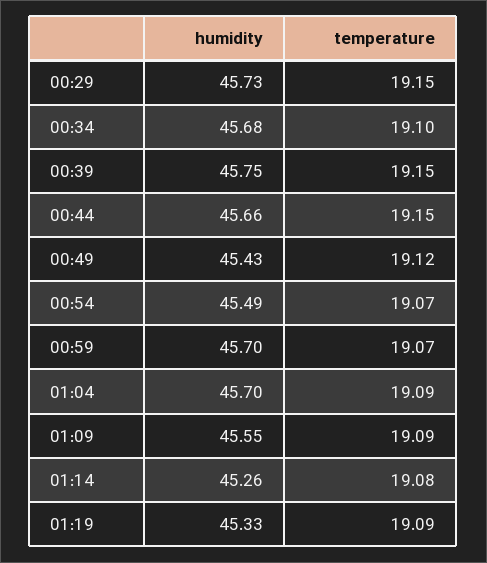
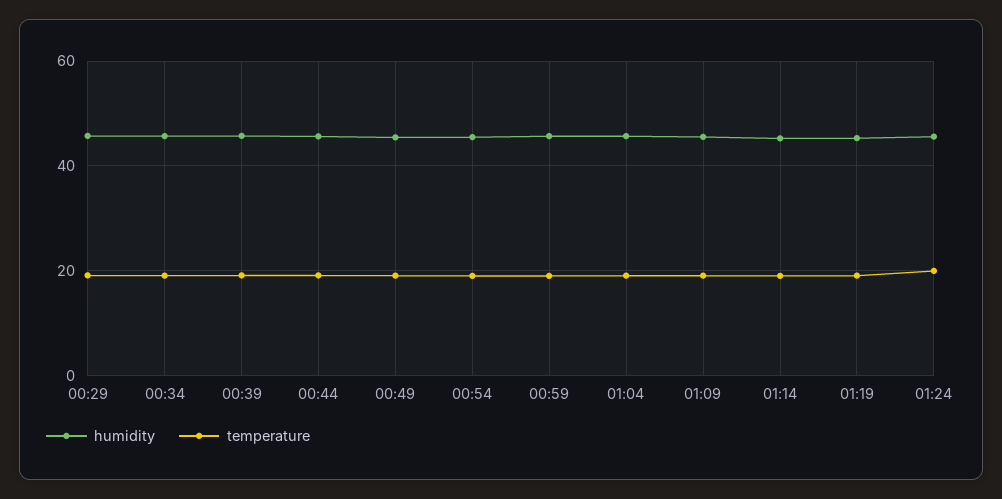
humidity, 01:24: none -> 46
temperature, 01:24: none -> 20

